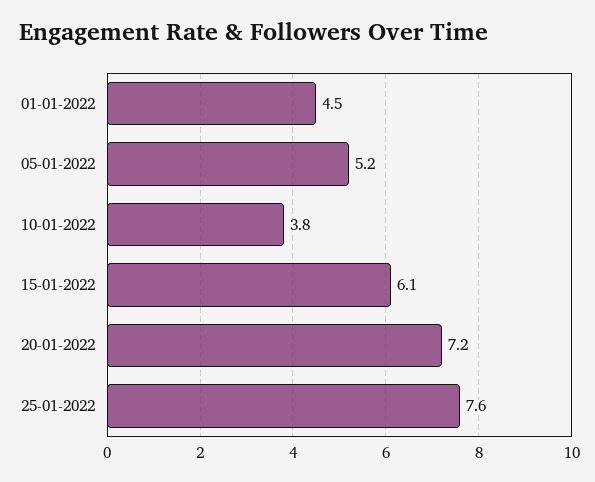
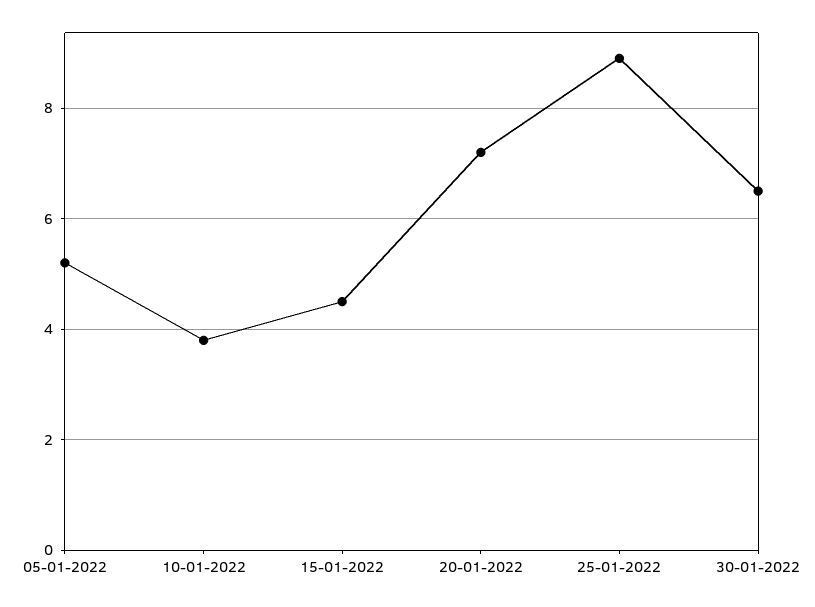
01-01-2022: 4.5 -> none
15-01-2022: 6.1 -> 4.5
25-01-2022: 7.6 -> 9
30-01-2022: none -> 6.5

